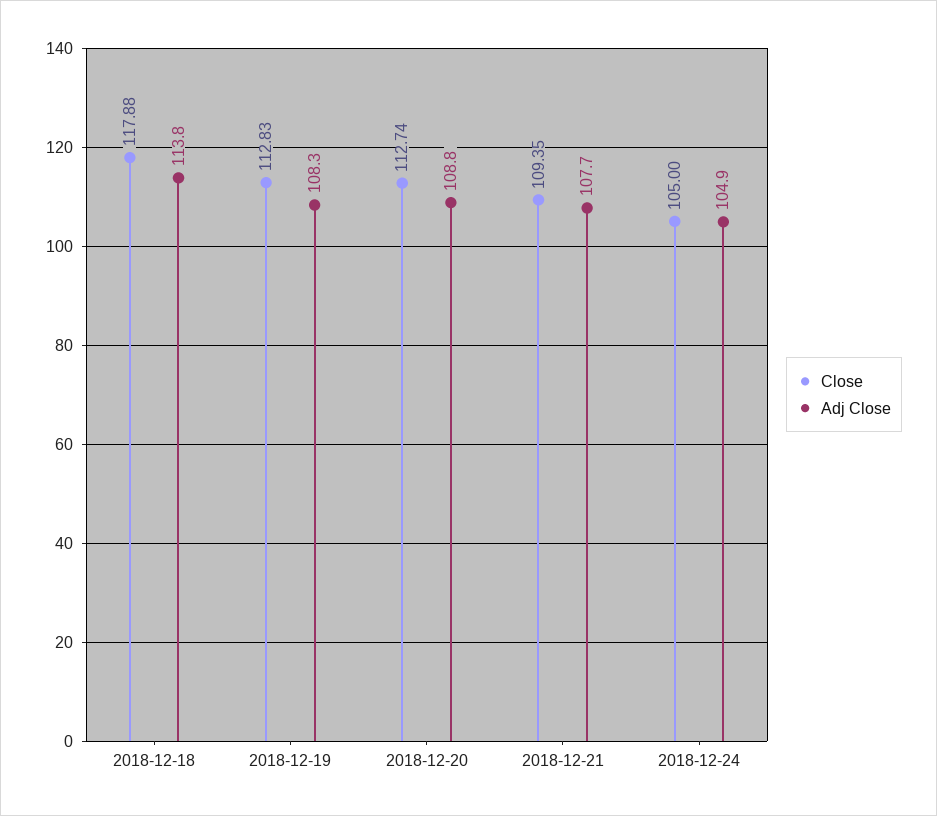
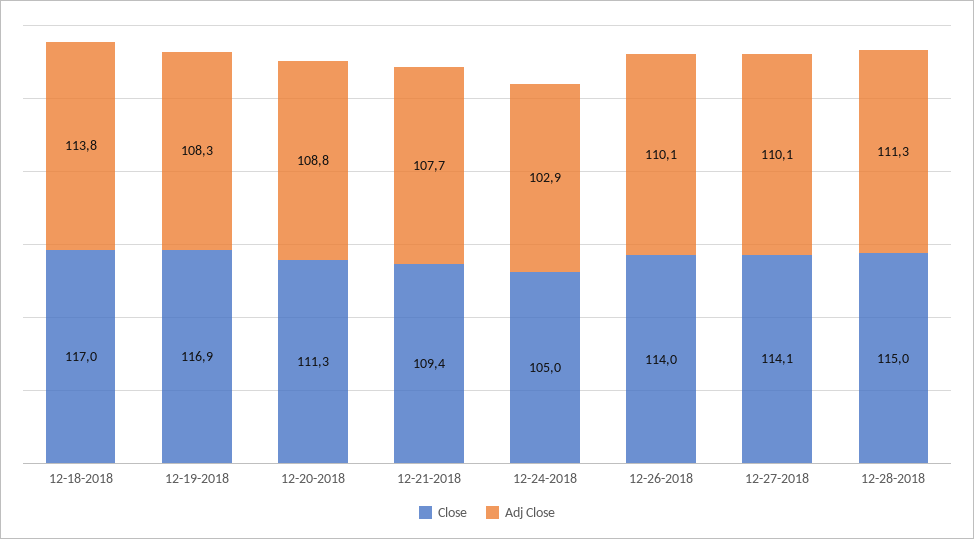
Close, 2018-12-18: 117.88 -> 117
Close, 2018-12-19: 112.83 -> 116.9
Close, 2018-12-20: 112.74 -> 111.3
Adj Close, 2018-12-24: 104.9 -> 102.9
Close, 12-26-2018: none -> 114
Adj Close, 12-26-2018: none -> 110.1
Close, 12-27-2018: none -> 114.1
Adj Close, 12-27-2018: none -> 110.1
Close, 12-28-2018: none -> 115
Adj Close, 12-28-2018: none -> 111.3

